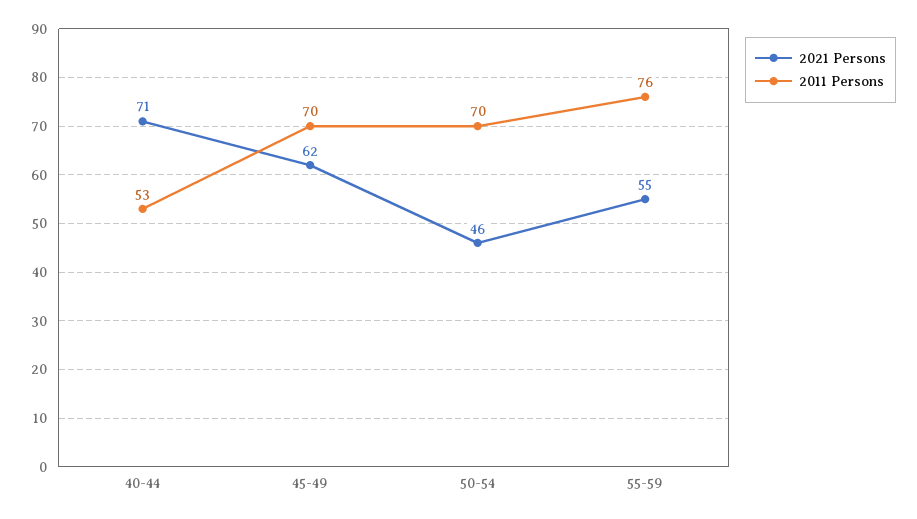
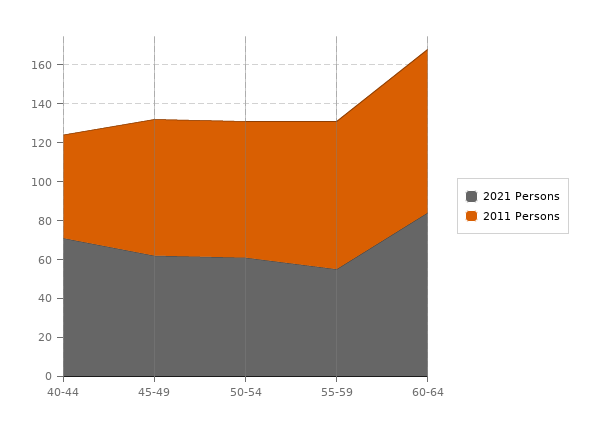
2021 Persons, 50-54: 46 -> 60
2021 Persons, 60-64: none -> 85
2011 Persons, 60-64: none -> 85

